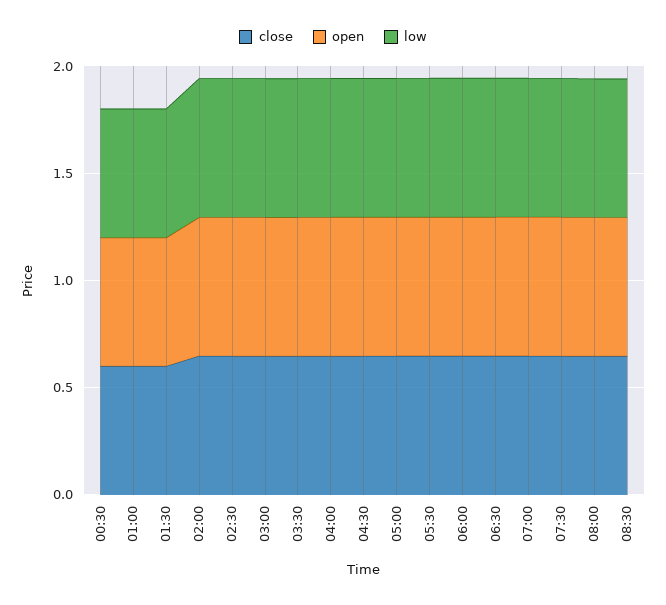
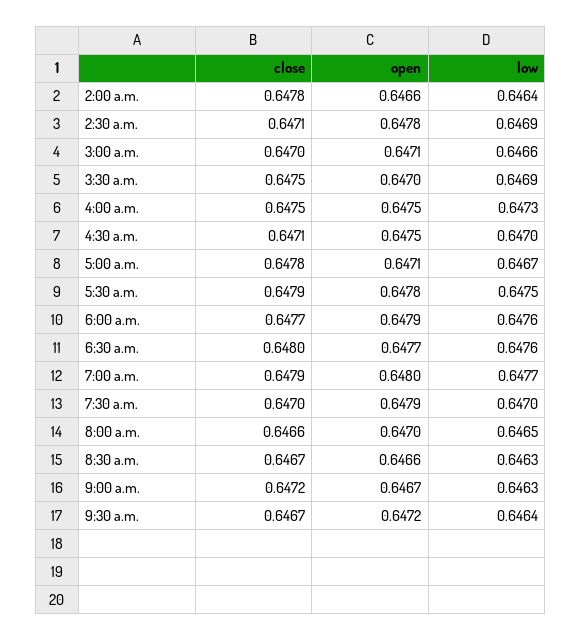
close, 00:30: 0.6 -> none
open, 00:30: 0.6 -> none
low, 00:30: 0.6 -> none
close, 01:00: 0.6 -> none
open, 01:00: 0.6 -> none
low, 01:00: 0.6 -> none
close, 01:30: 0.6 -> none
open, 01:30: 0.6 -> none
low, 01:30: 0.6 -> none
close, 9:00 a.m.: none -> 0.6472
open, 9:00 a.m.: none -> 0.6467
low, 9:00 a.m.: none -> 0.6463
close, 9:30 a.m.: none -> 0.6467
open, 9:30 a.m.: none -> 0.6472
low, 9:30 a.m.: none -> 0.6464

